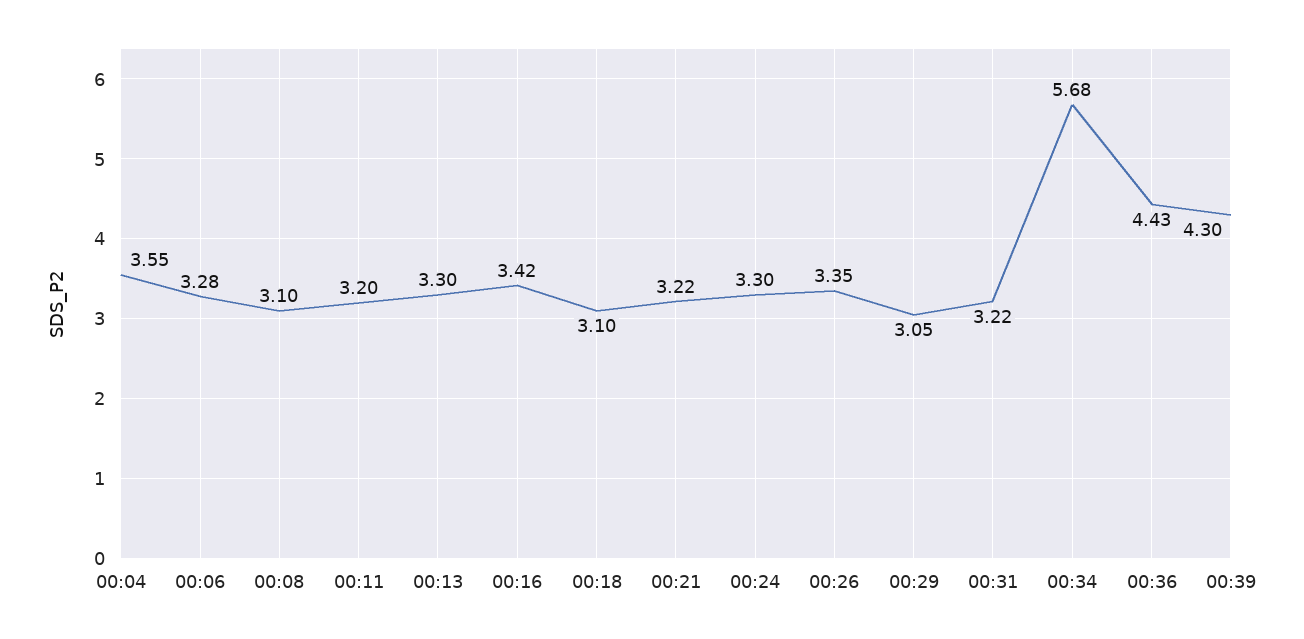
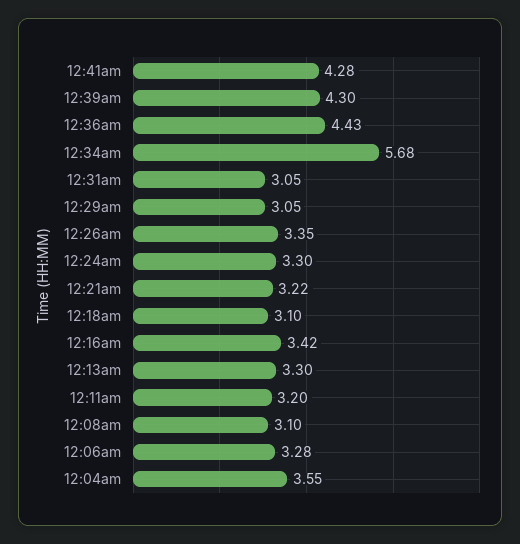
00:31: 3.22 -> 3.05
12:41am: none -> 4.28

